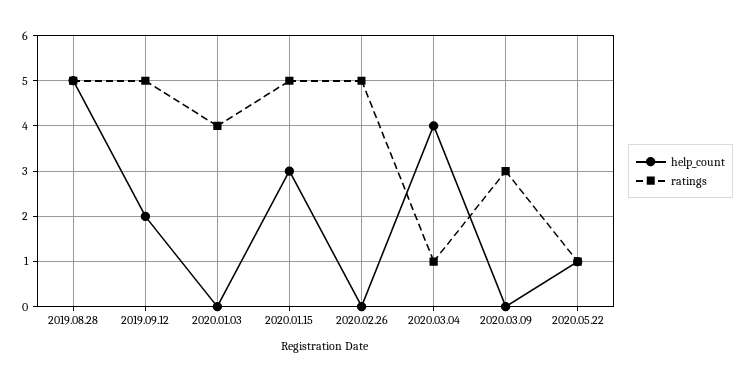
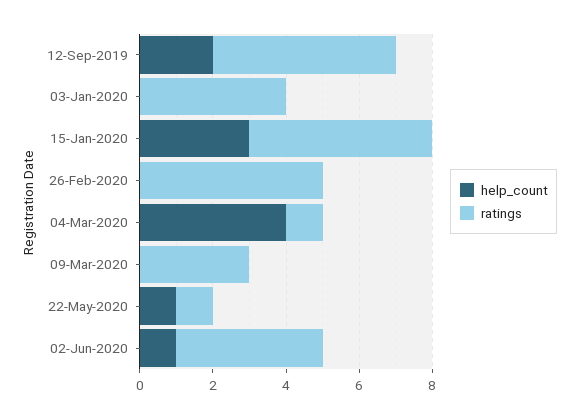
help_count, 2019.08.28: 5 -> none
ratings, 2019.08.28: 5 -> none
help_count, 02-Jun-2020: none -> 1
ratings, 02-Jun-2020: none -> 4

